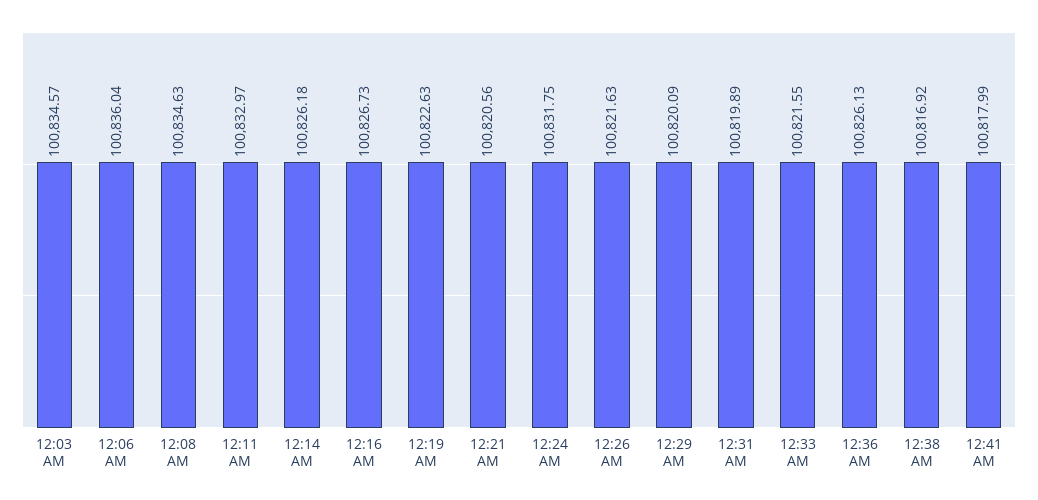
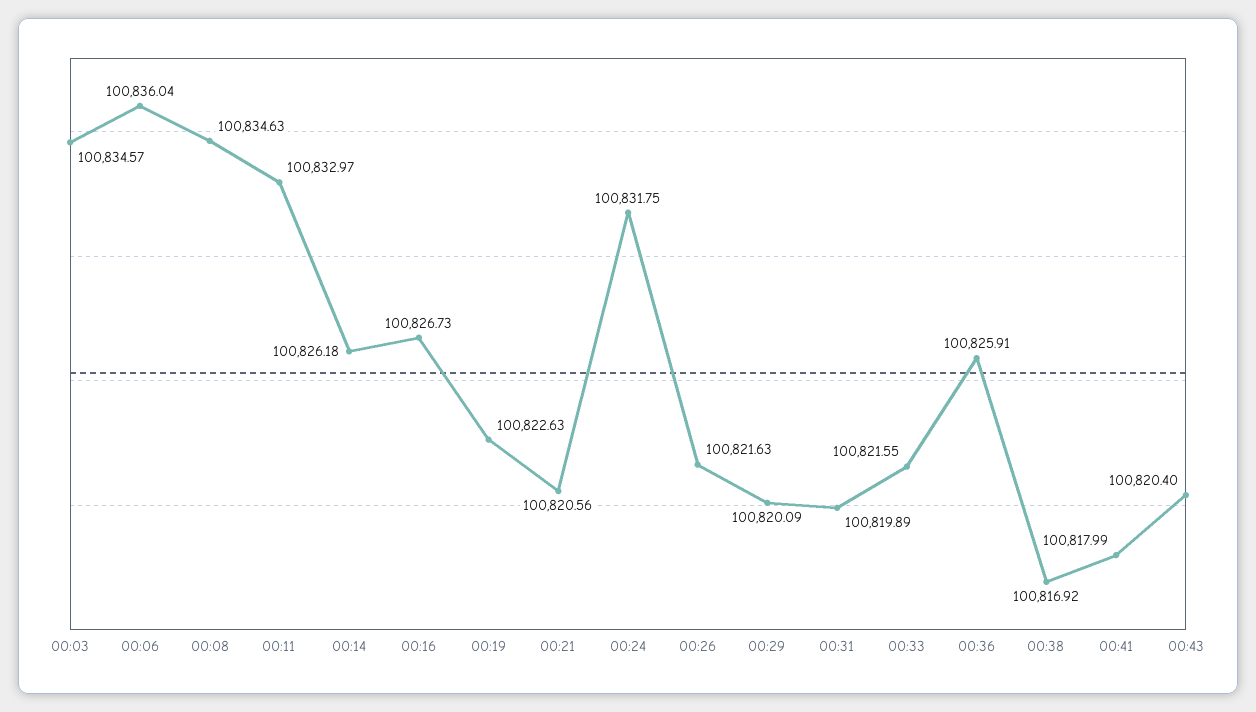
12:36 AM: 100826.13 -> 100825.91
00:43: none -> 100820.4

